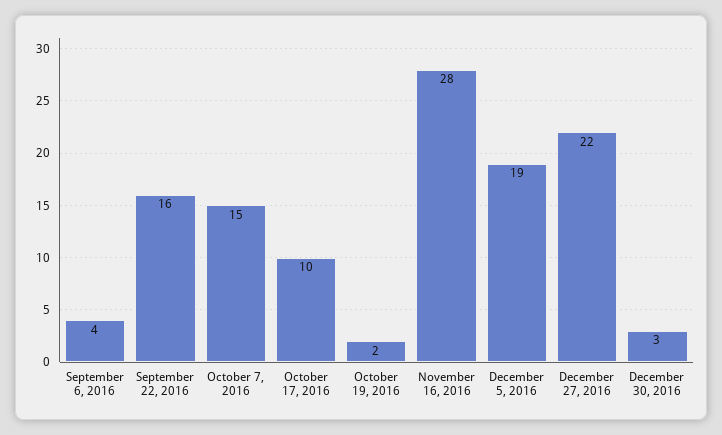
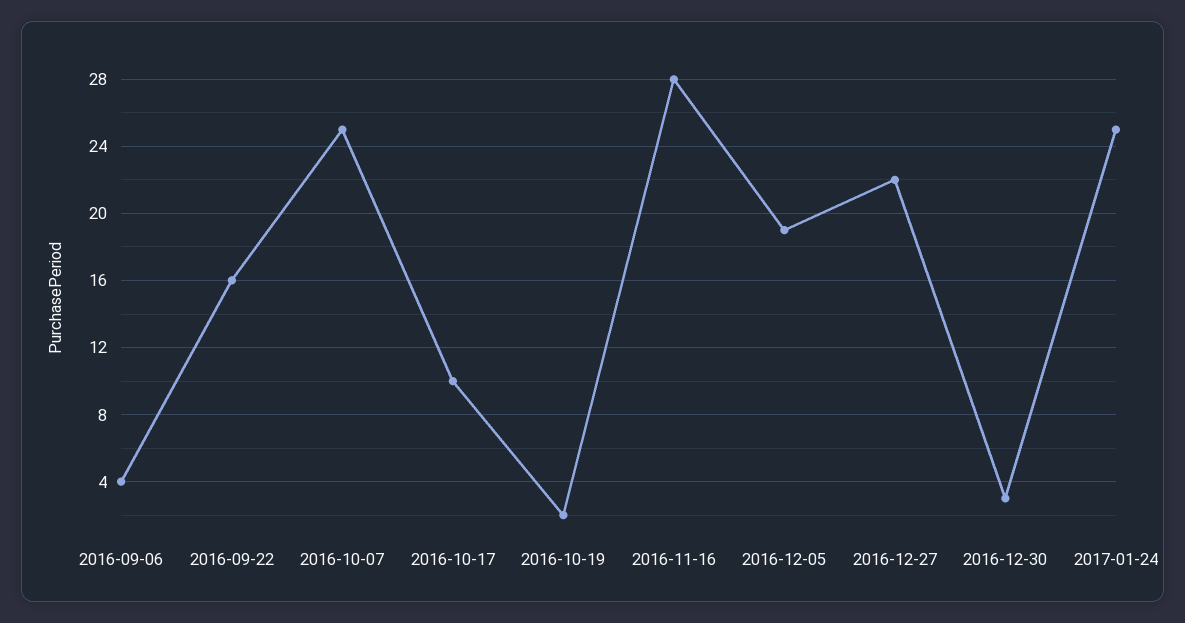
October 7, 2016: 15 -> 25
2017-01-24: none -> 25

